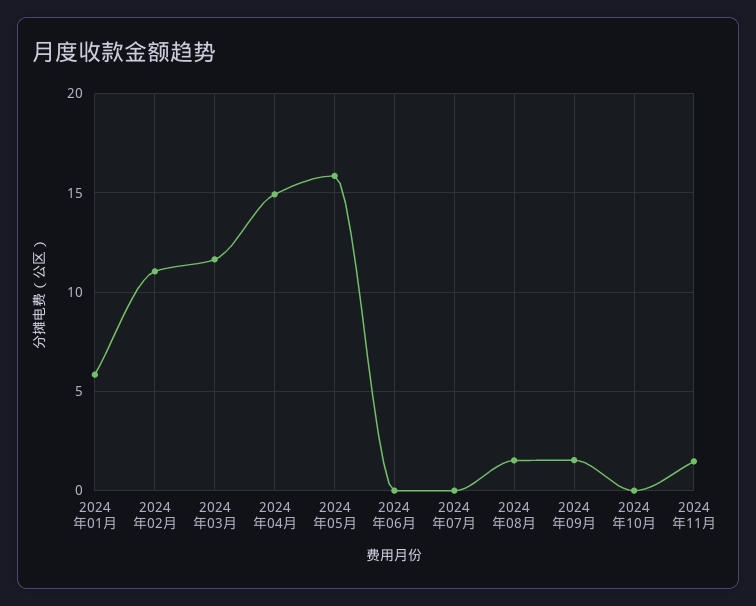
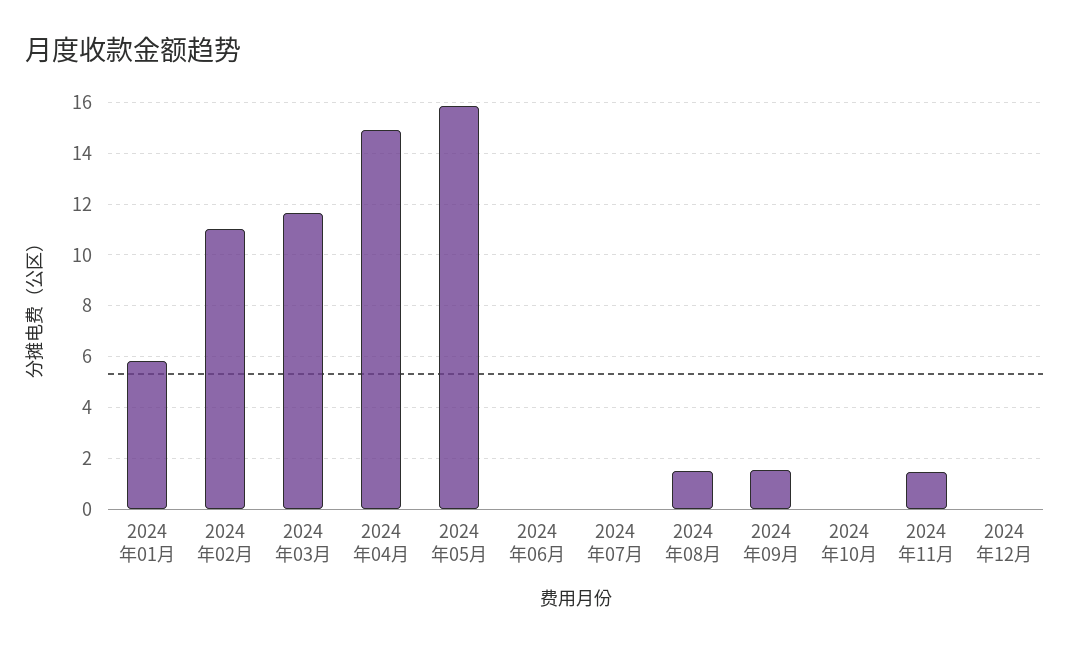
2024年12月: none -> 0

